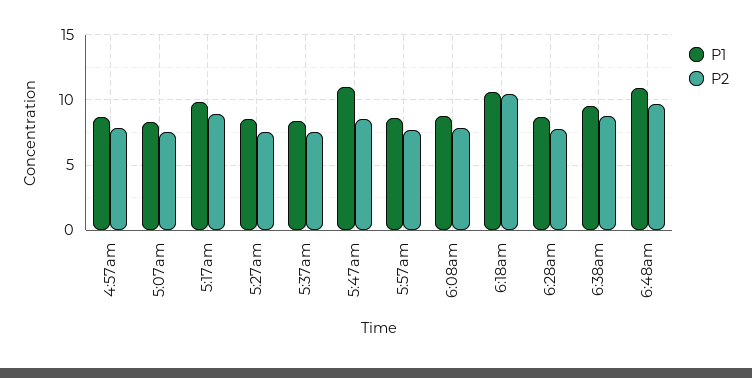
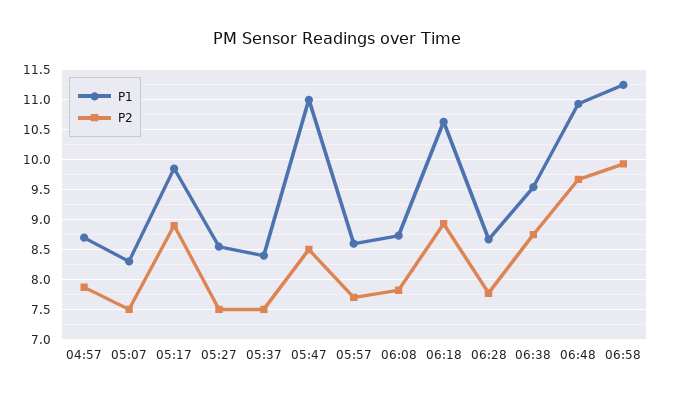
P2, 6:18am: 10.5 -> 9
P1, 06:58: none -> 11.25
P2, 06:58: none -> 10

